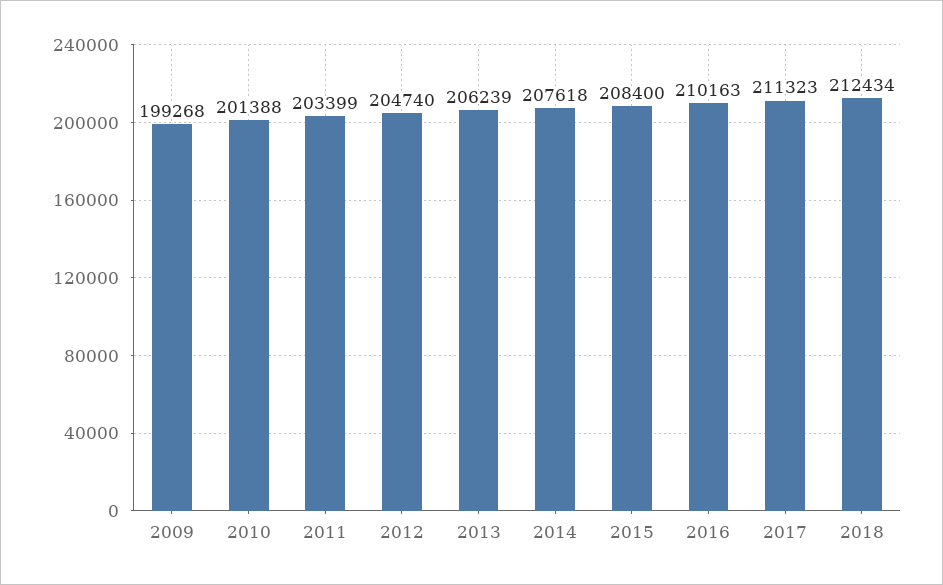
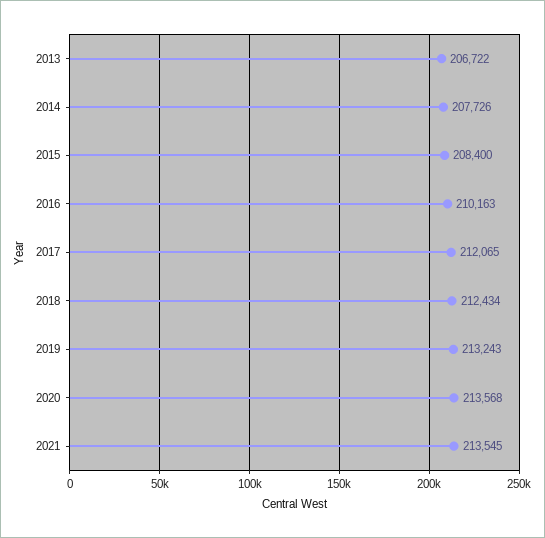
2009: 199268 -> none
2010: 201388 -> none
2011: 203399 -> none
2012: 204740 -> none
2013: 206239 -> 206722
2014: 207618 -> 207726
2017: 211323 -> 212065
2019: none -> 213243
2020: none -> 213568
2021: none -> 213545

